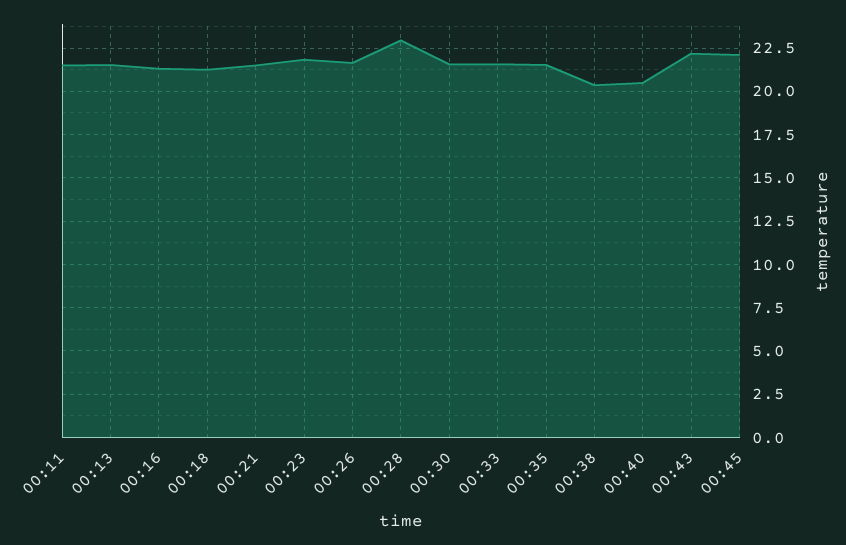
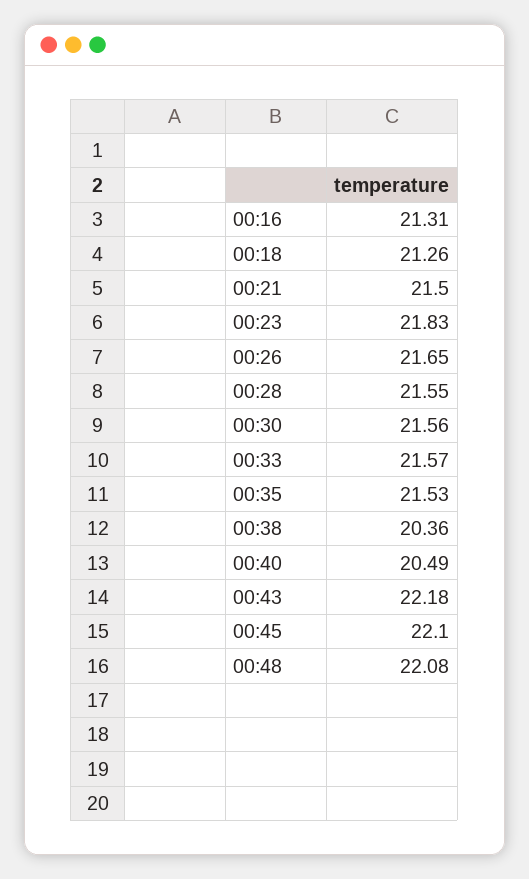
00:11: 21.5 -> none
00:13: 21.5 -> none
00:28: 23 -> 21.55
00:48: none -> 22.08

